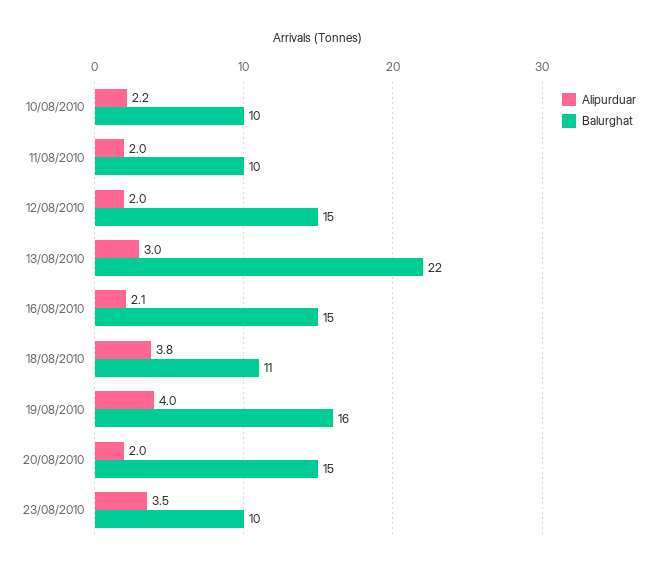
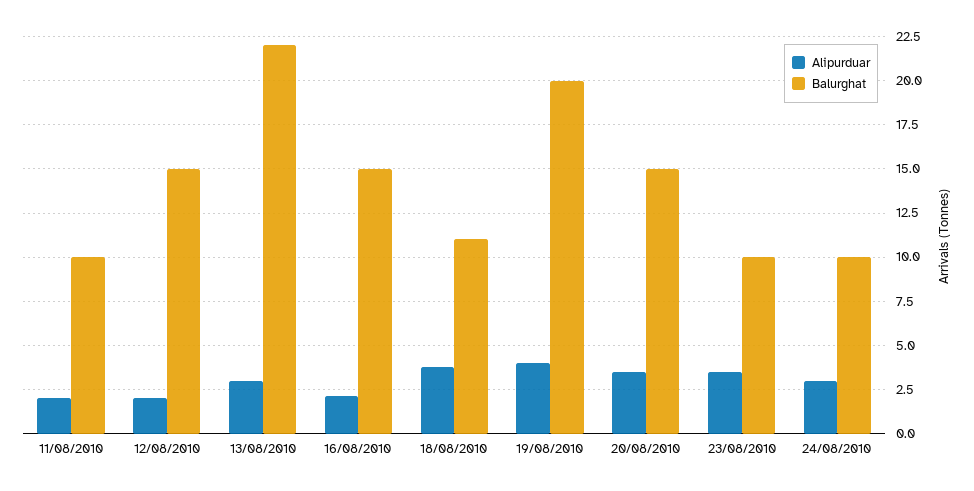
Alipurduar, 10/08/2010: 2.2 -> none
Balurghat, 10/08/2010: 10 -> none
Balurghat, 19/08/2010: 16 -> 20
Alipurduar, 20/08/2010: 2 -> 3.5
Alipurduar, 24/08/2010: none -> 3
Balurghat, 24/08/2010: none -> 10

